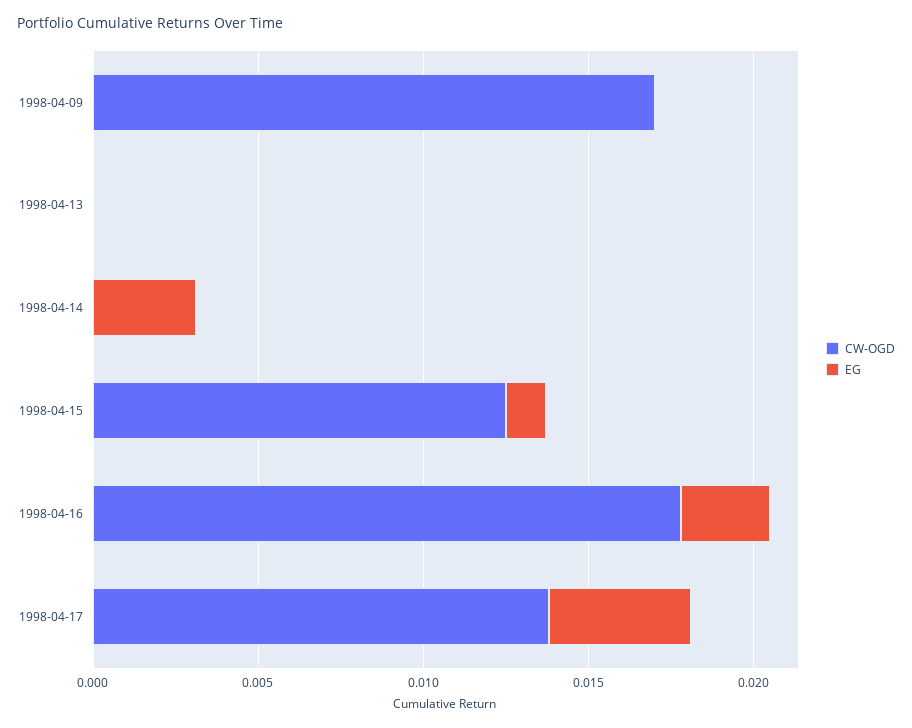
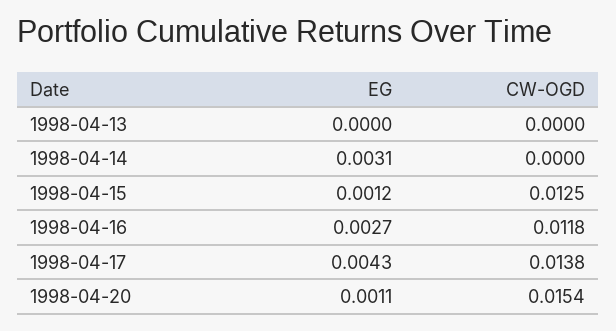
CW-OGD, 1998-04-09: 0.017 -> none
EG, 1998-04-09: 0 -> none
CW-OGD, 1998-04-16: 0.018 -> 0.0118
EG, 1998-04-20: none -> 0.0011
CW-OGD, 1998-04-20: none -> 0.0154

